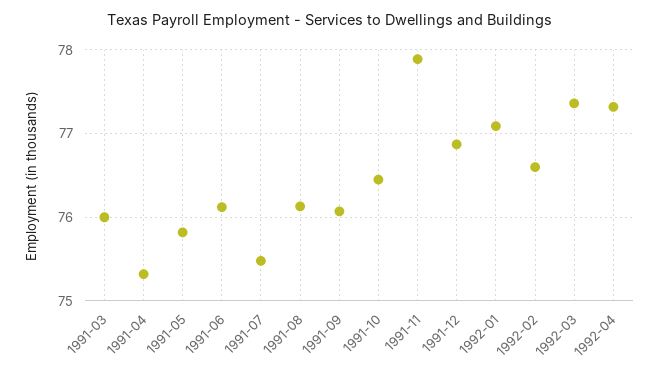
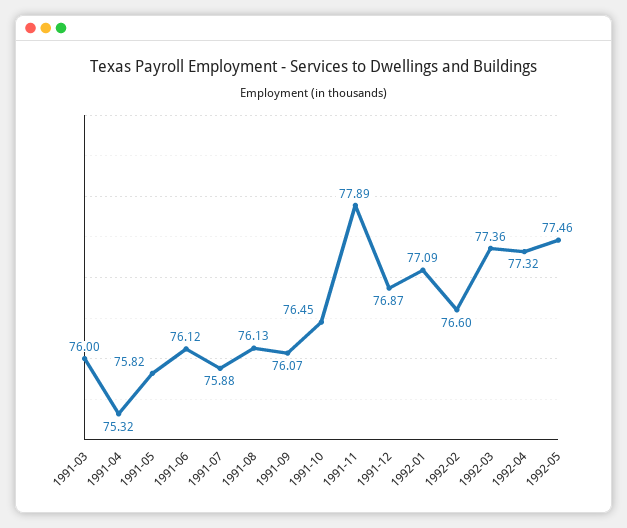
1991-07: 75.5 -> 75.88
1992-05: none -> 77.46

